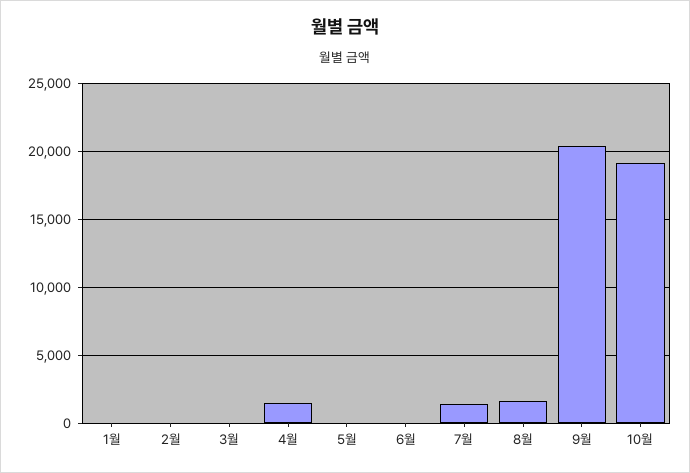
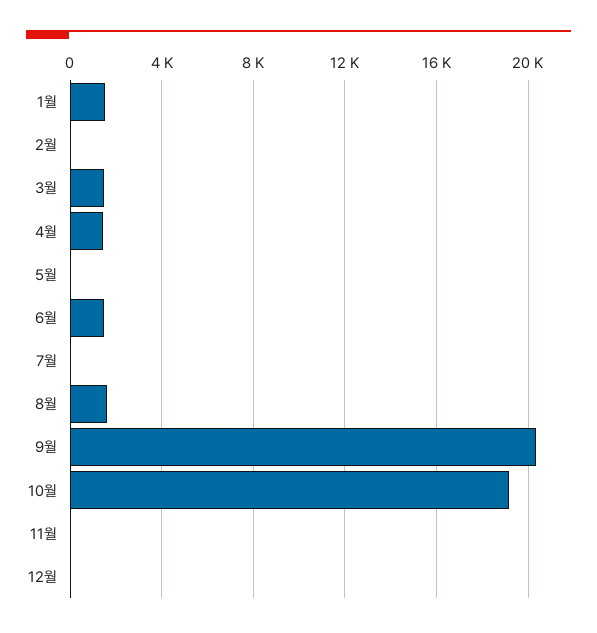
1월: 0 -> 1500
3월: 0 -> 1500
6월: 0 -> 1500
7월: 1500 -> 0
11월: none -> 0
12월: none -> 0

